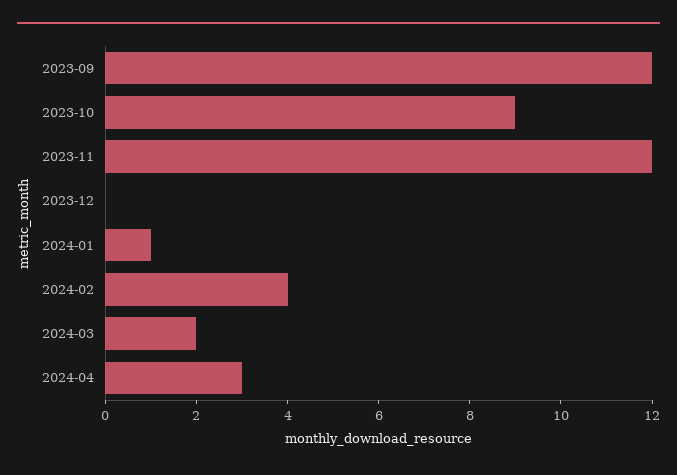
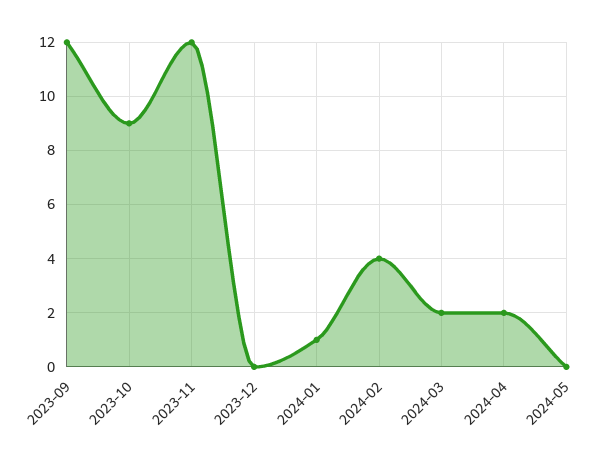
2024-04: 3 -> 2
2024-05: none -> 0

